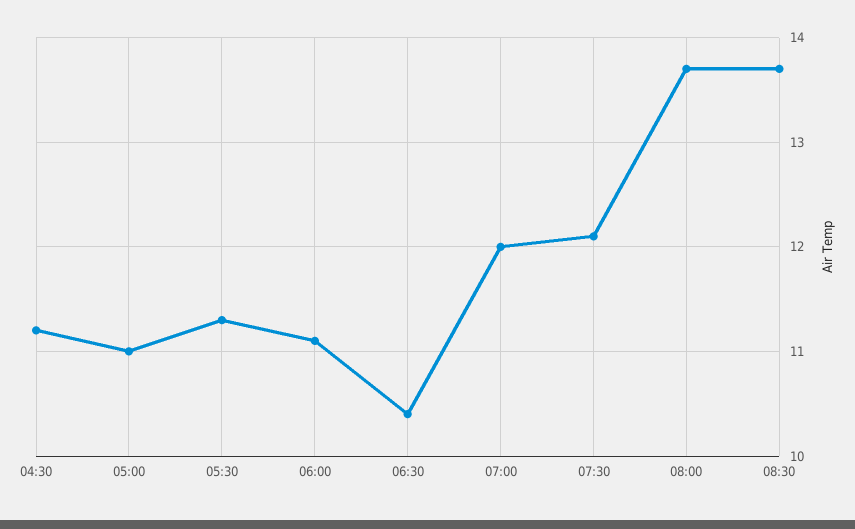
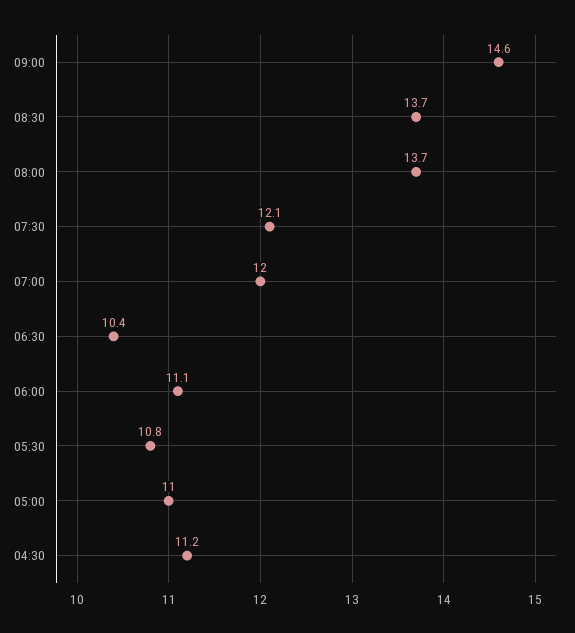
05:30: 11.3 -> 10.8
09:00: none -> 14.6

